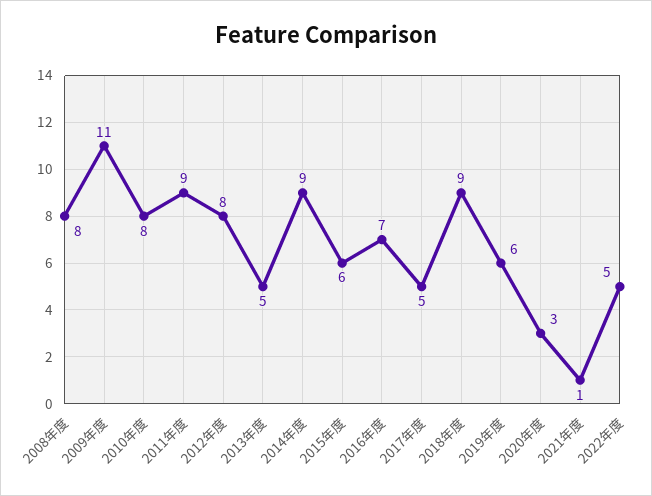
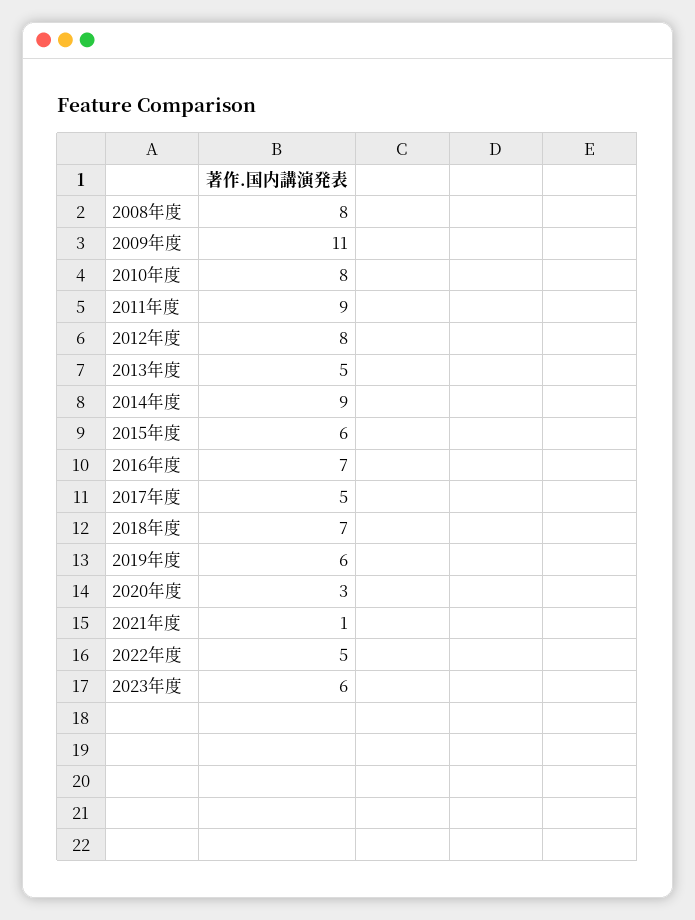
2018年度: 9 -> 7
2023年度: none -> 6

